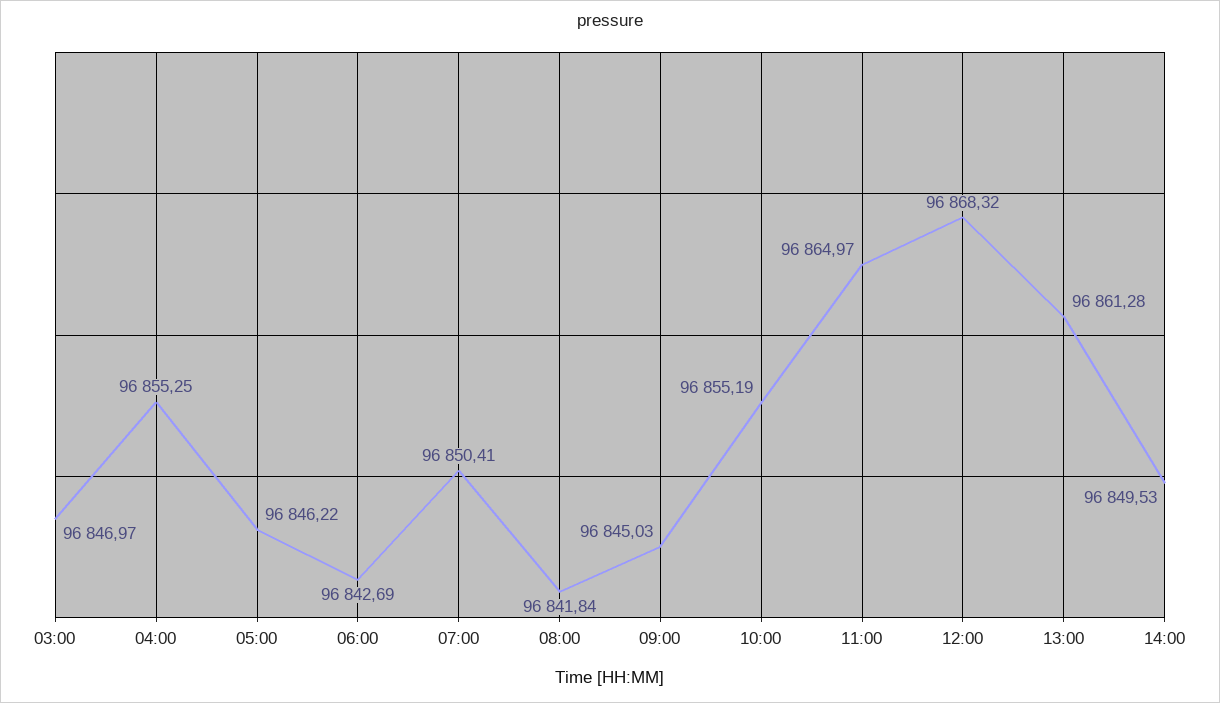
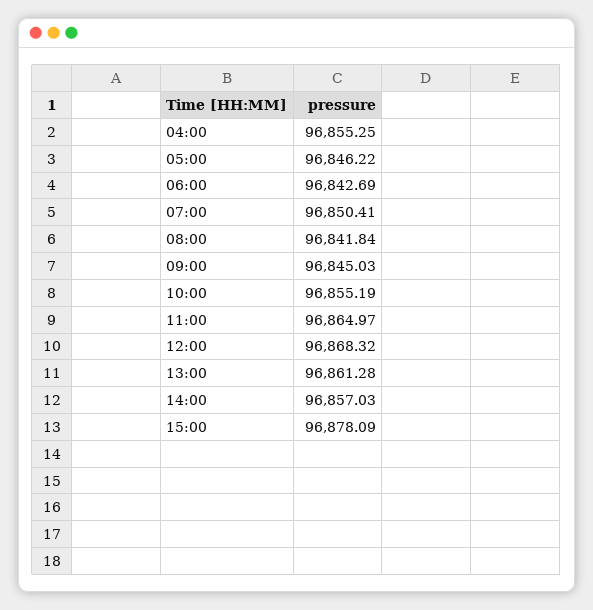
03:00: 96846.97 -> none
14:00: 96849.53 -> 96857.03
15:00: none -> 96878.09

